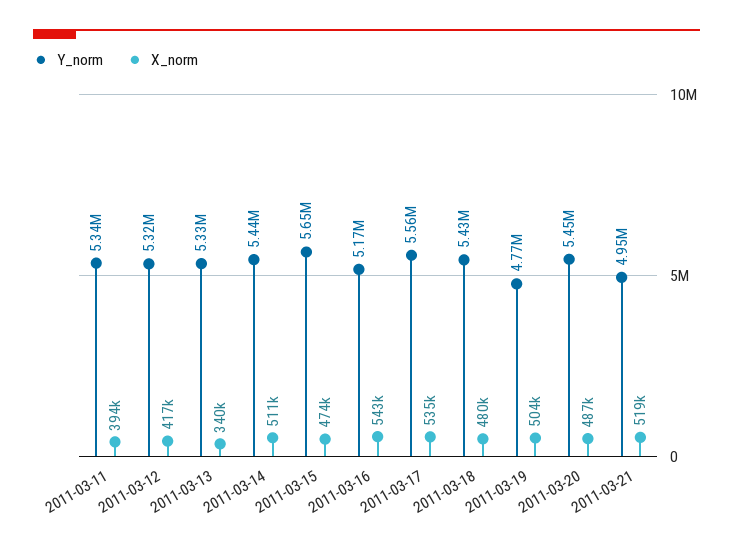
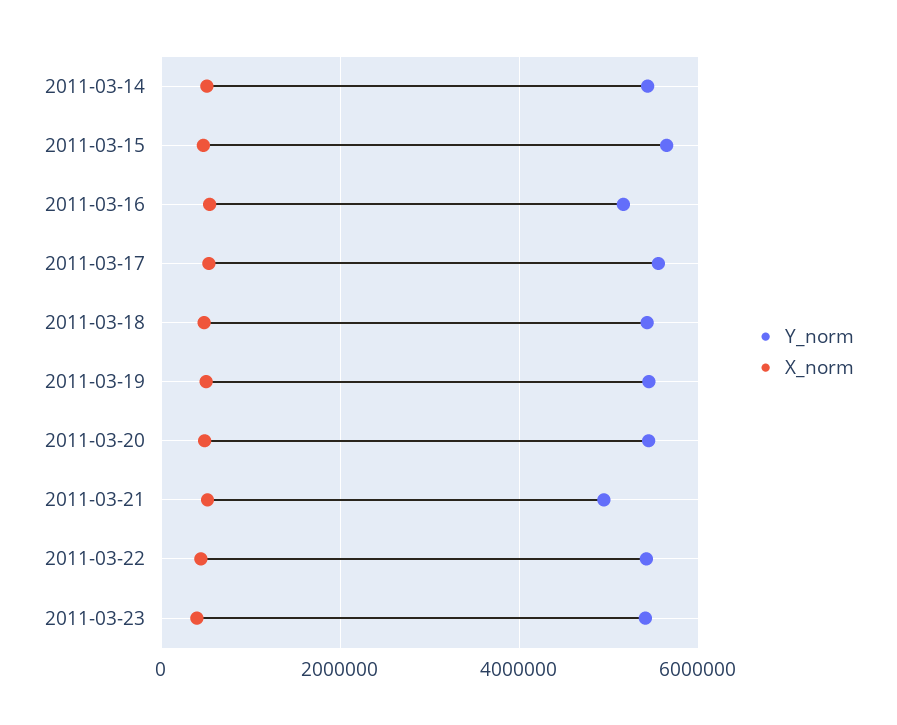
Y_norm, 2011-03-11: 5340000 -> none
X_norm, 2011-03-11: 394000 -> none
Y_norm, 2011-03-12: 5320000 -> none
X_norm, 2011-03-12: 417000 -> none
Y_norm, 2011-03-13: 5330000 -> none
X_norm, 2011-03-13: 340000 -> none
Y_norm, 2011-03-19: 4770000 -> 5400000
Y_norm, 2011-03-22: none -> 5400000
X_norm, 2011-03-22: none -> 400000
Y_norm, 2011-03-23: none -> 5400000
X_norm, 2011-03-23: none -> 400000

